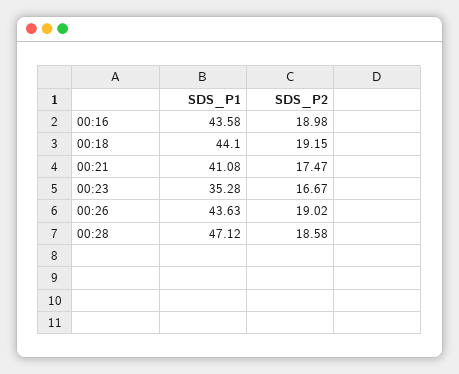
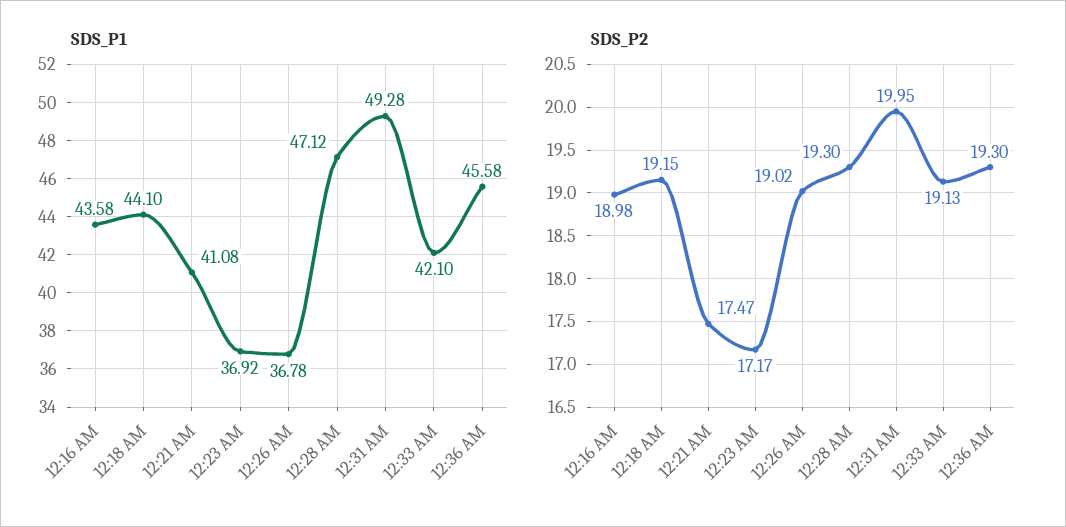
SDS_P1, 00:23: 35.28 -> 36.92
SDS_P2, 00:23: 16.67 -> 17.17
SDS_P1, 00:26: 43.63 -> 36.78
SDS_P2, 00:28: 18.58 -> 19.3
SDS_P1, 12:31 AM: none -> 49.28
SDS_P1, 12:33 AM: none -> 42.1
SDS_P1, 12:36 AM: none -> 45.58
SDS_P2, 12:31 AM: none -> 19.95
SDS_P2, 12:33 AM: none -> 19.13
SDS_P2, 12:36 AM: none -> 19.3

